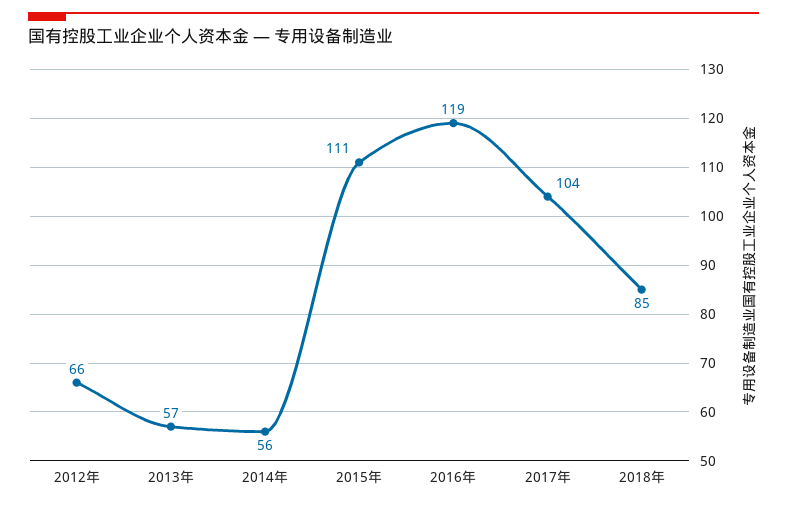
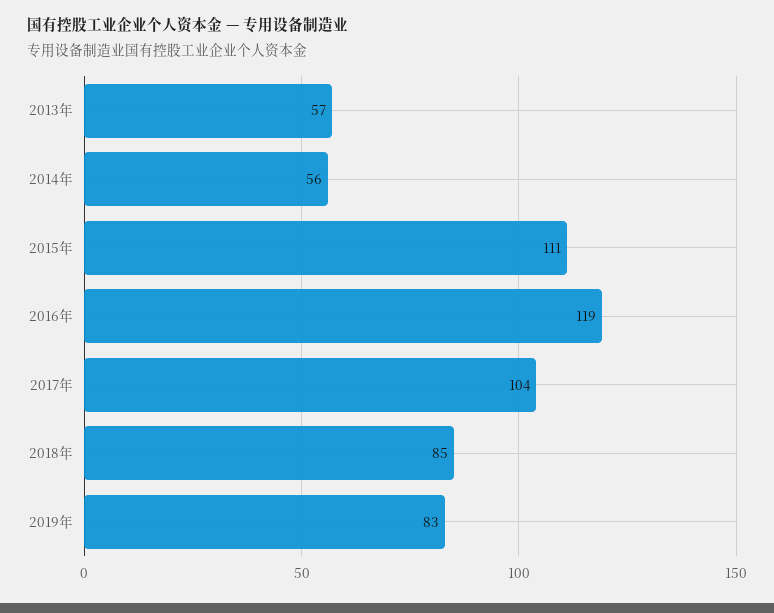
2012年: 66 -> none
2019年: none -> 83

